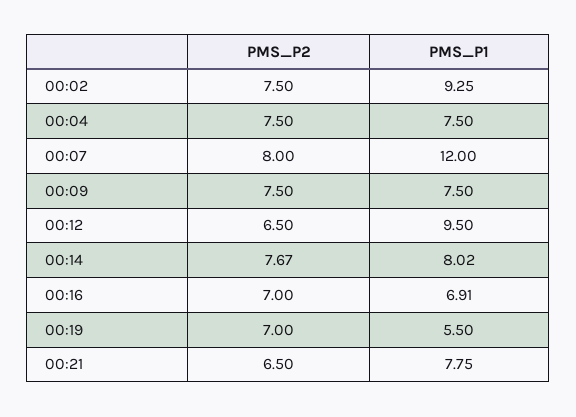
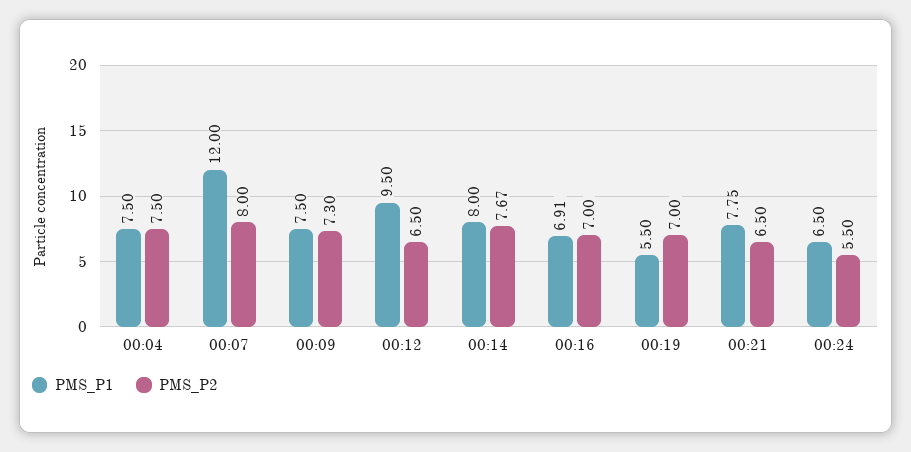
PMS_P2, 00:02: 7.5 -> none
PMS_P1, 00:02: 9.25 -> none
PMS_P2, 00:09: 7.5 -> 7.3
PMS_P1, 00:14: 8.02 -> 8
PMS_P1, 00:24: none -> 6.5
PMS_P2, 00:24: none -> 5.5

